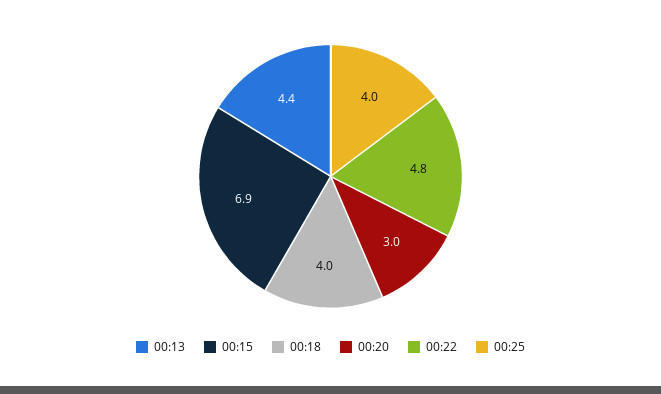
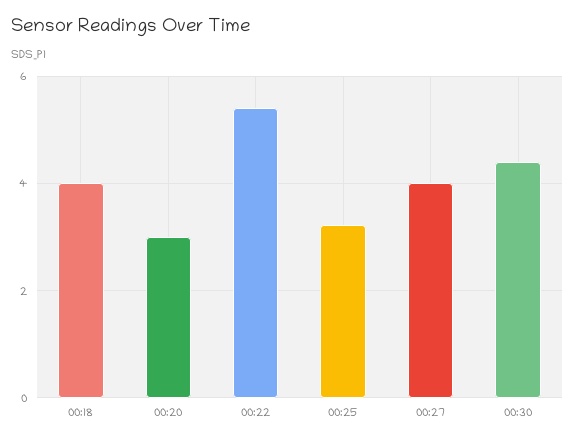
00:13: 4.4 -> none
00:15: 6.9 -> none
00:22: 4.8 -> 5.4
00:25: 4 -> 3.2
00:27: none -> 4
00:30: none -> 4.4

